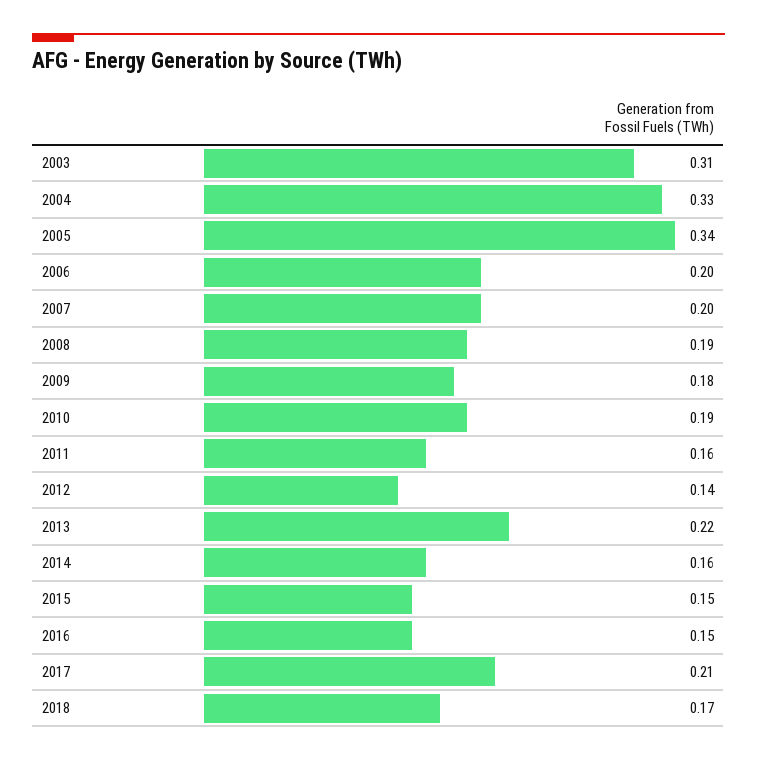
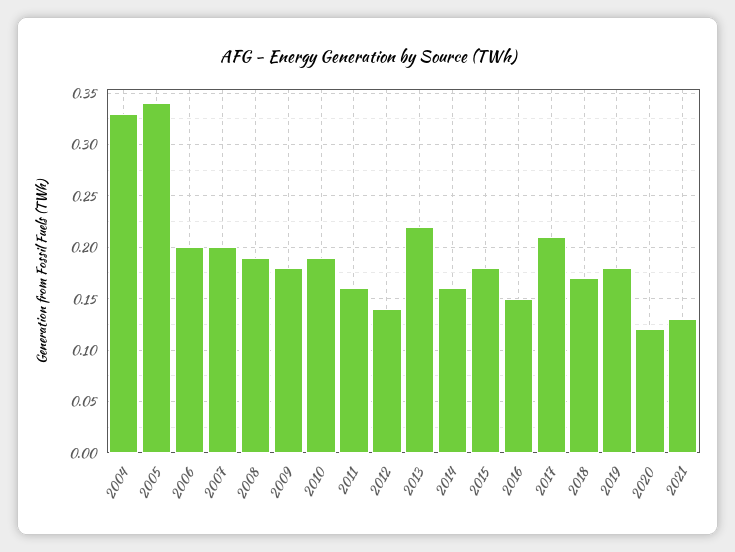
2003: 0.31 -> none
2015: 0.15 -> 0.18
2019: none -> 0.18
2020: none -> 0.12
2021: none -> 0.13

